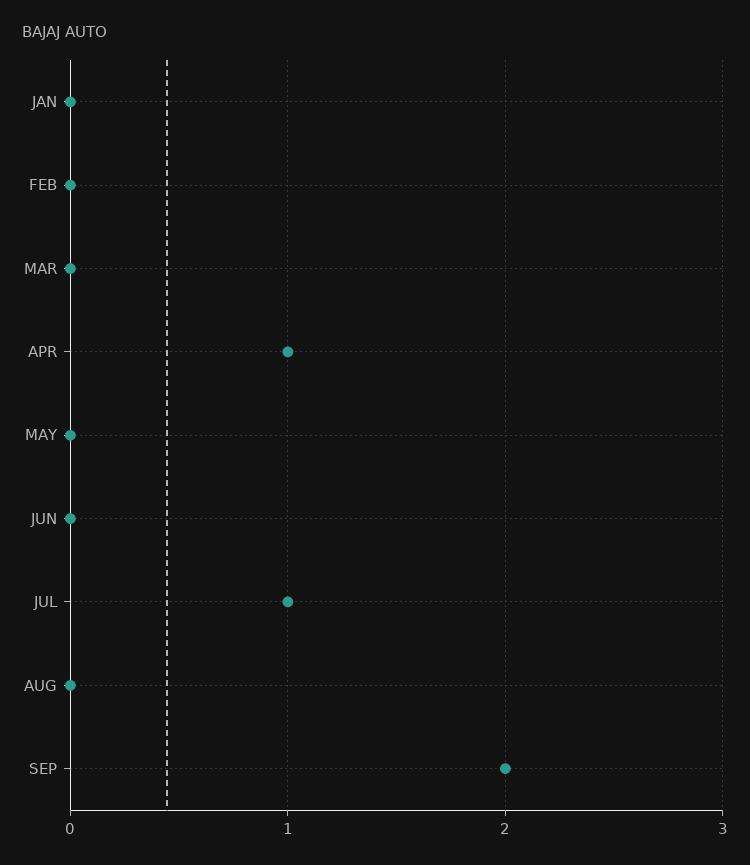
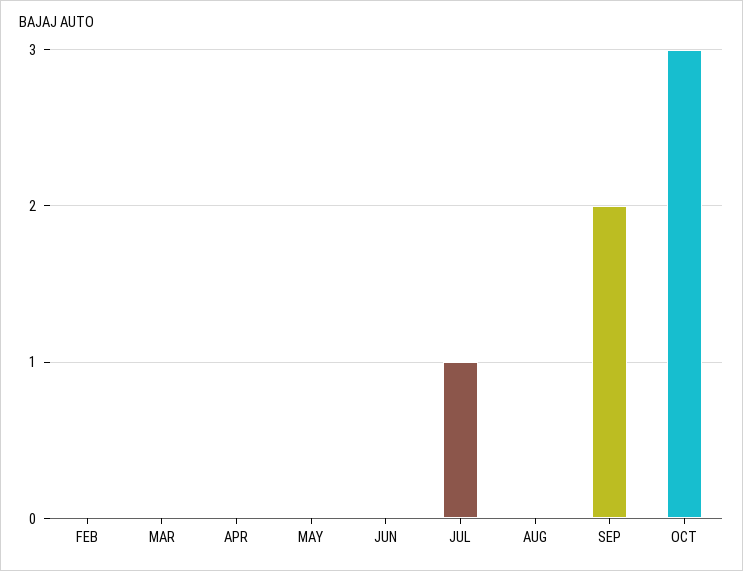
JAN: 0 -> none
APR: 1 -> 0
OCT: none -> 3

